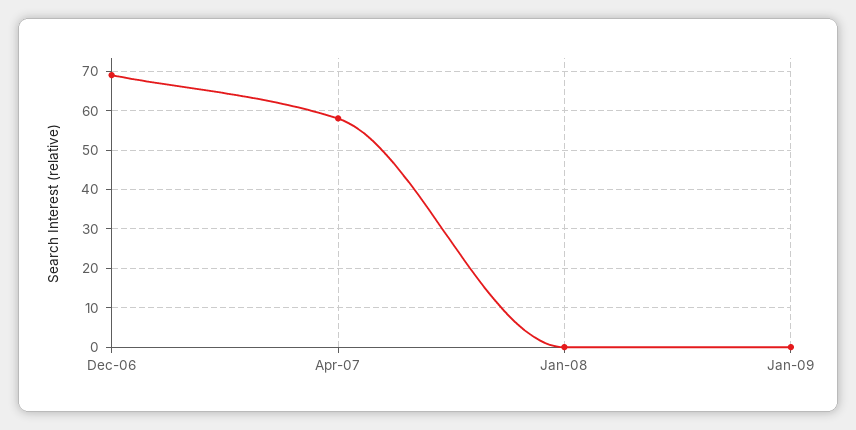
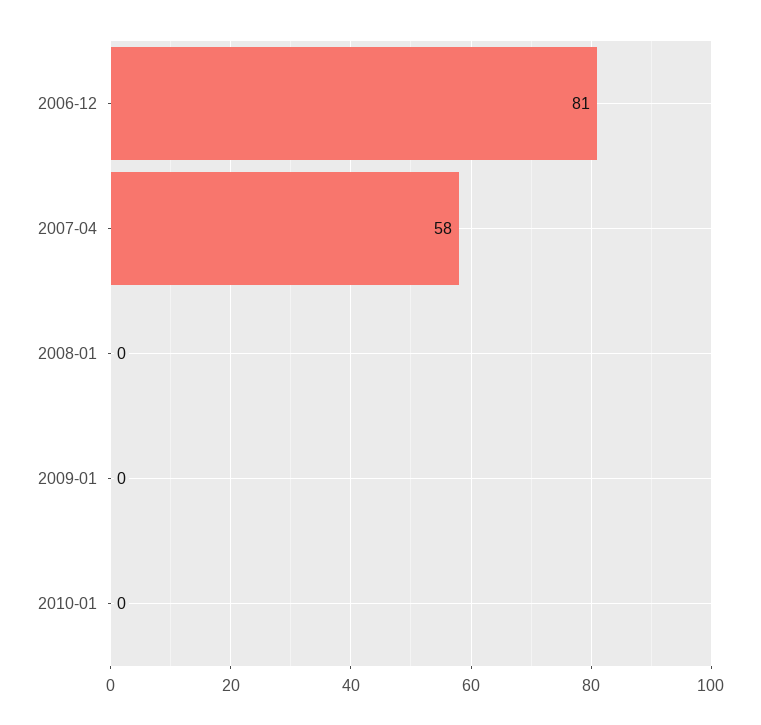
Dec-06: 70 -> 81
2010-01: none -> 0

